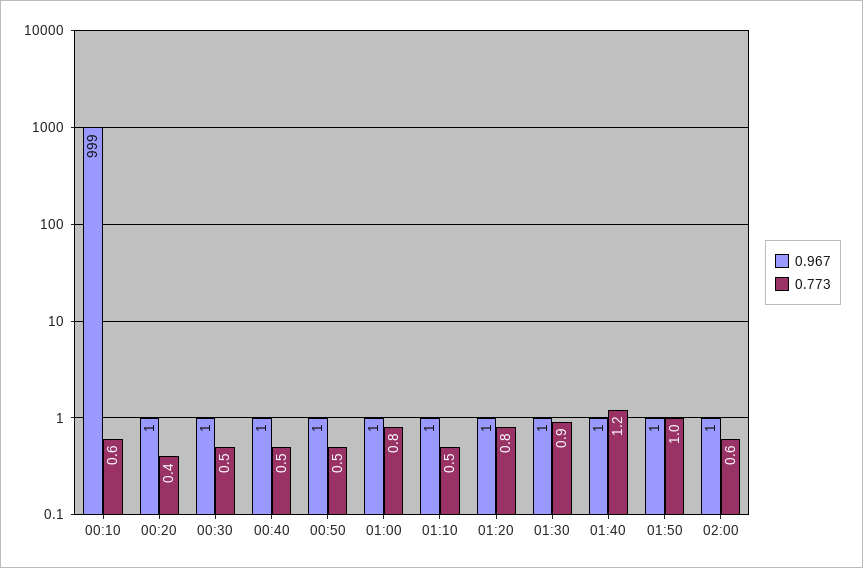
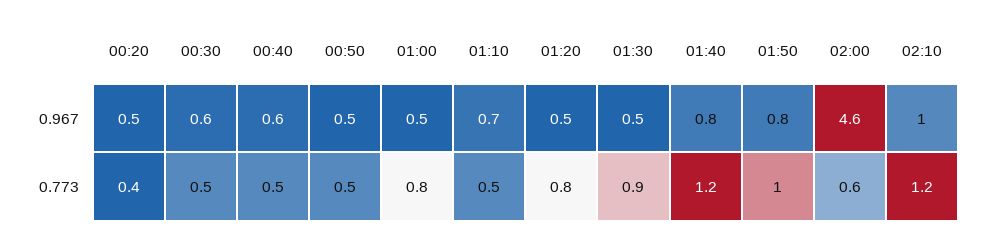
0.967, 00:10: 999 -> none
0.773, 00:10: 0.6 -> none
0.967, 02:00: 1 -> 4.6
0.967, 02:10: none -> 1
0.773, 02:10: none -> 1.2

